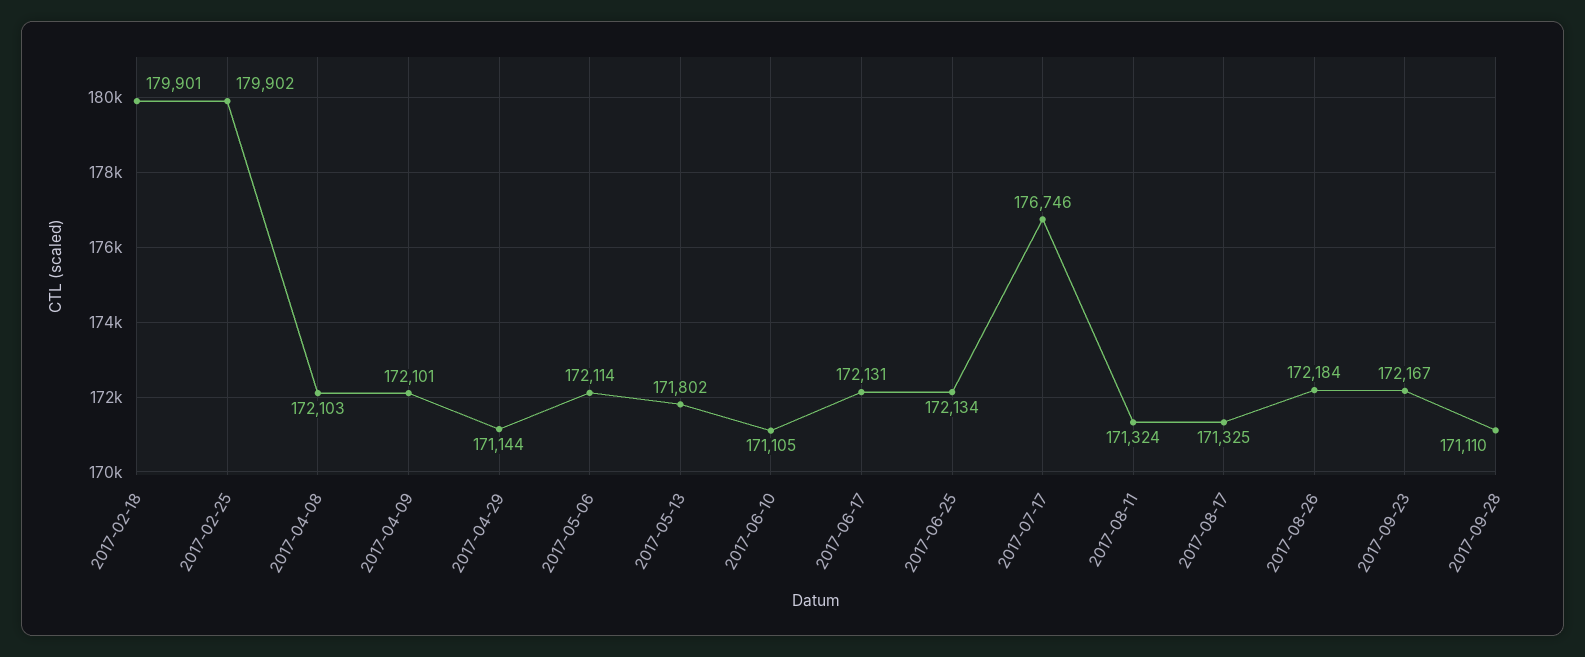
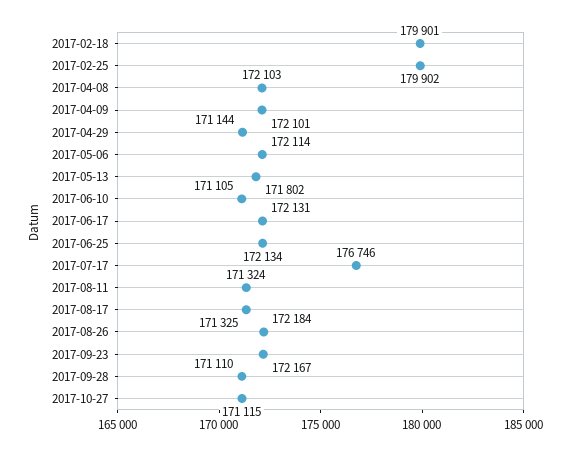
2017-10-27: none -> 171115

